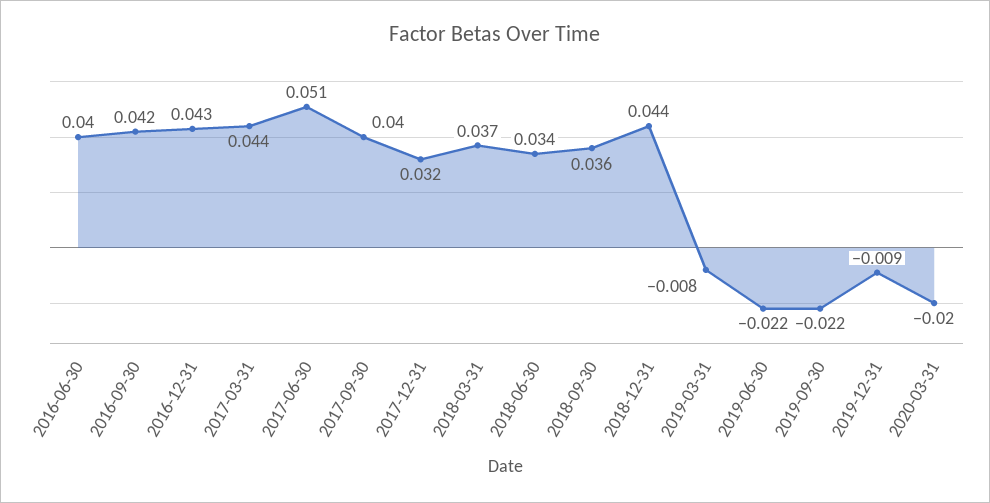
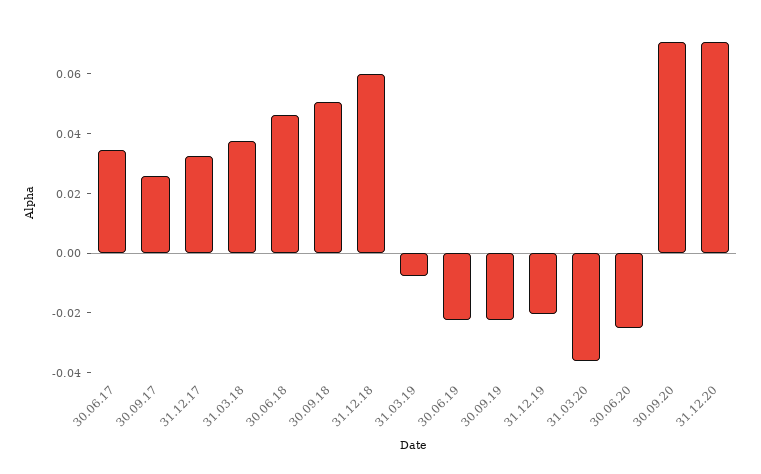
2016-06-30: 0.04 -> none
2016-09-30: 0.042 -> none
2016-12-31: 0.043 -> none
2017-03-31: 0.044 -> none
2017-06-30: 0.051 -> 0.035
2017-09-30: 0.04 -> 0.025
2018-06-30: 0.034 -> 0.045
2018-09-30: 0.036 -> 0.05
2018-12-31: 0.044 -> 0.06
2019-12-31: -0.009 -> -0.02
2020-03-31: -0.02 -> -0.035
30.06.20: none -> -0.025
30.09.20: none -> 0.07
31.12.20: none -> 0.07

